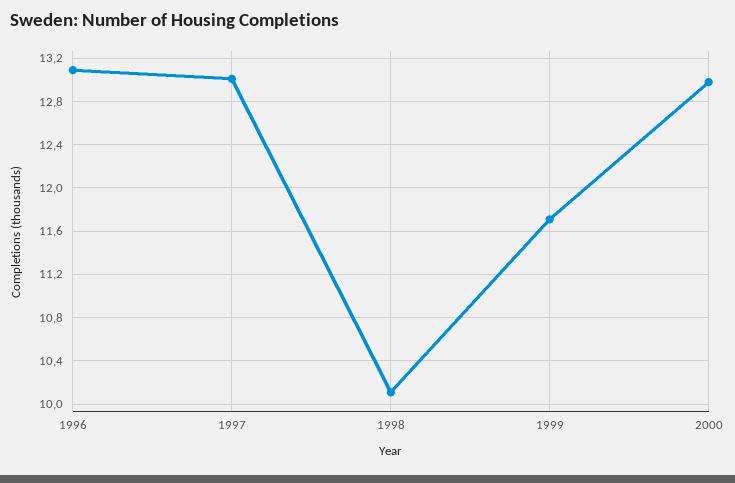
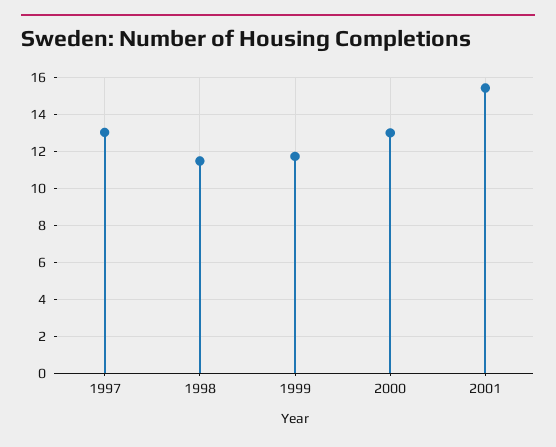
1996: 13.1 -> none
1998: 10.1 -> 11.5
2001: none -> 15.5

